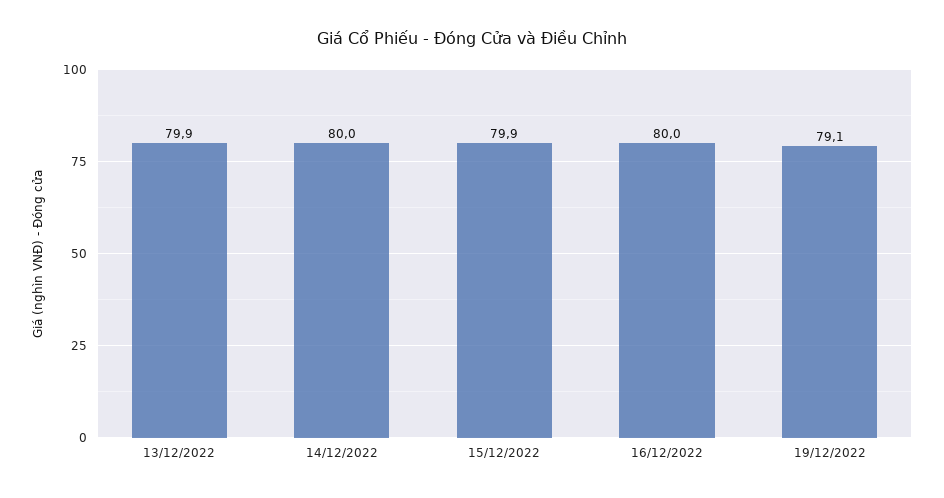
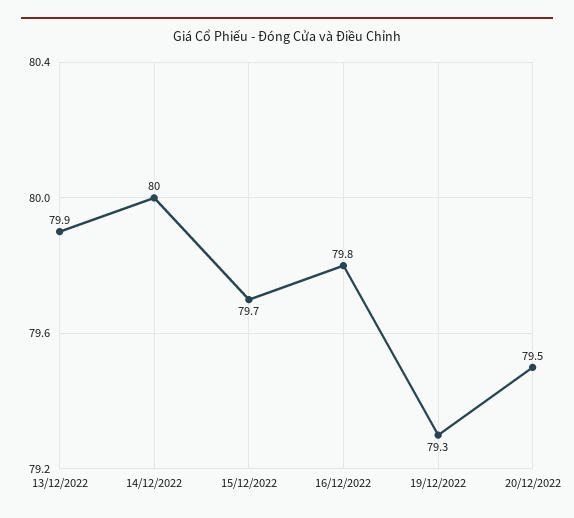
15/12/2022: 79.9 -> 79.7
16/12/2022: 80 -> 79.8
19/12/2022: 79.1 -> 79.3
20/12/2022: none -> 79.5

